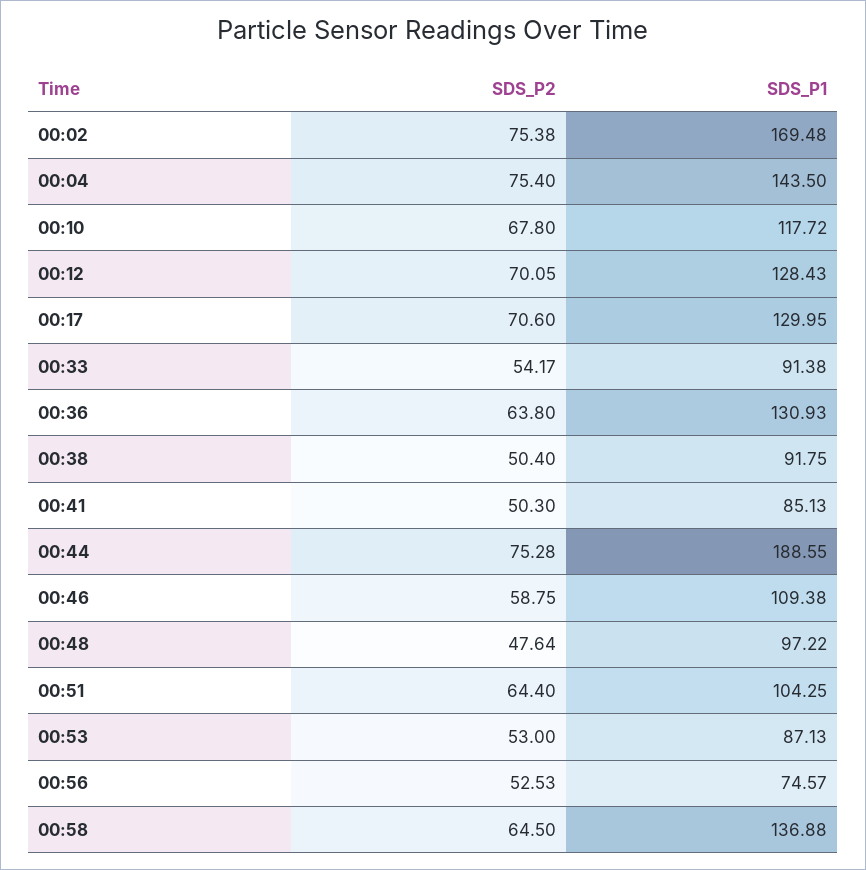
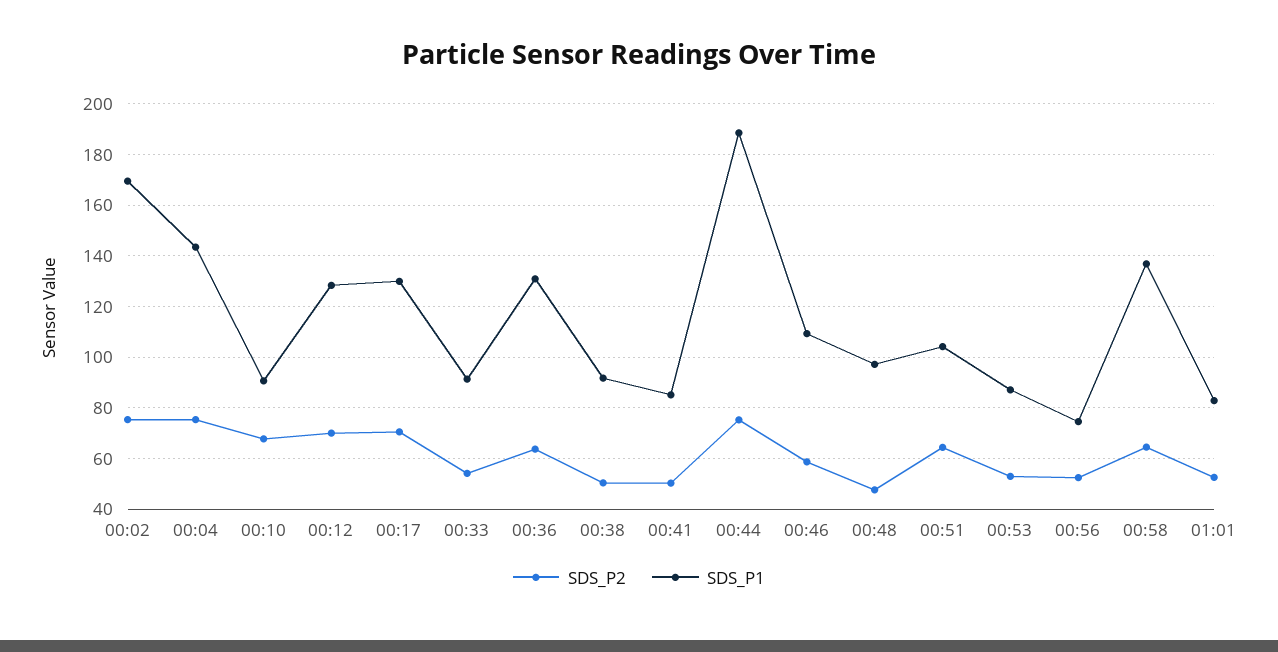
SDS_P1, 00:10: 117.72 -> 90
SDS_P2, 01:01: none -> 52.5
SDS_P1, 01:01: none -> 82.5

